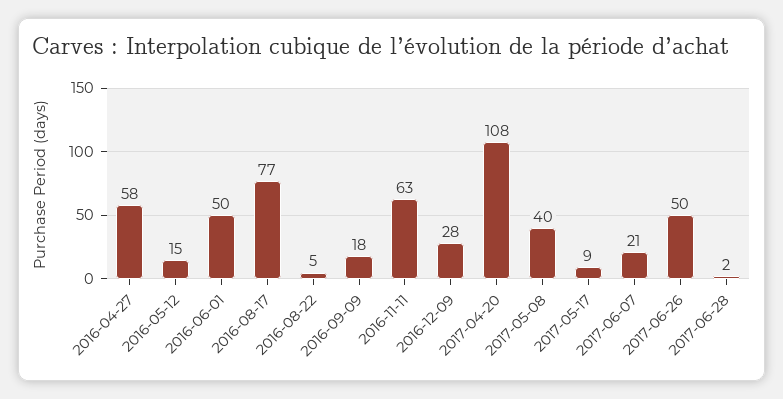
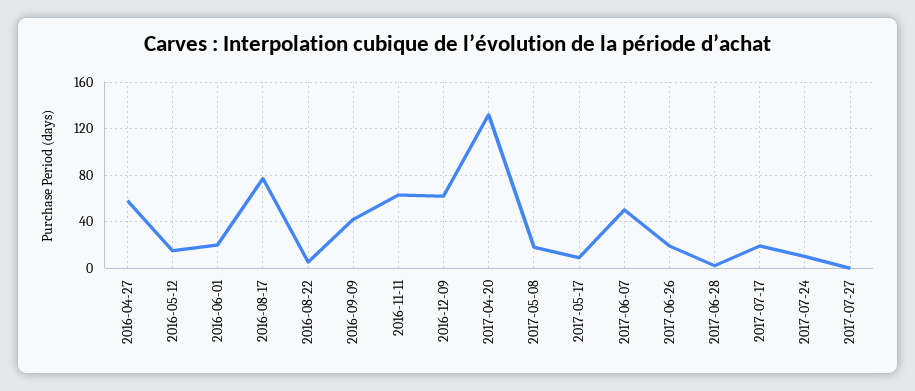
2016-06-01: 50 -> 20
2016-09-09: 18 -> 40
2016-12-09: 28 -> 60
2017-04-20: 108 -> 130
2017-05-08: 40 -> 20
2017-06-07: 21 -> 50
2017-06-26: 50 -> 20
2017-07-17: none -> 20
2017-07-24: none -> 10
2017-07-27: none -> 0

